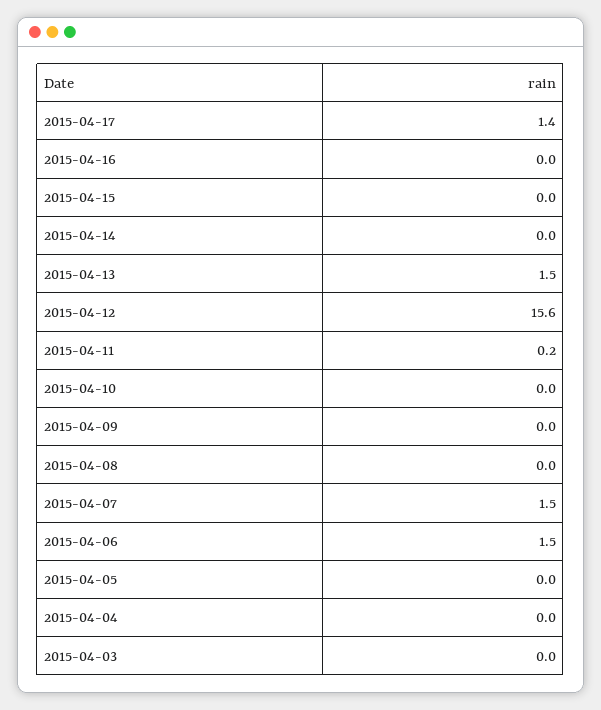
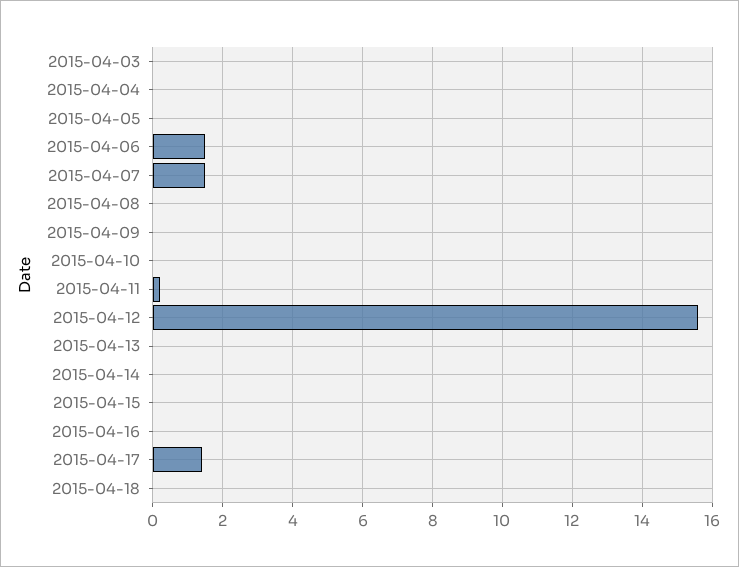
2015-04-13: 1.5 -> 0
2015-04-18: none -> 0

